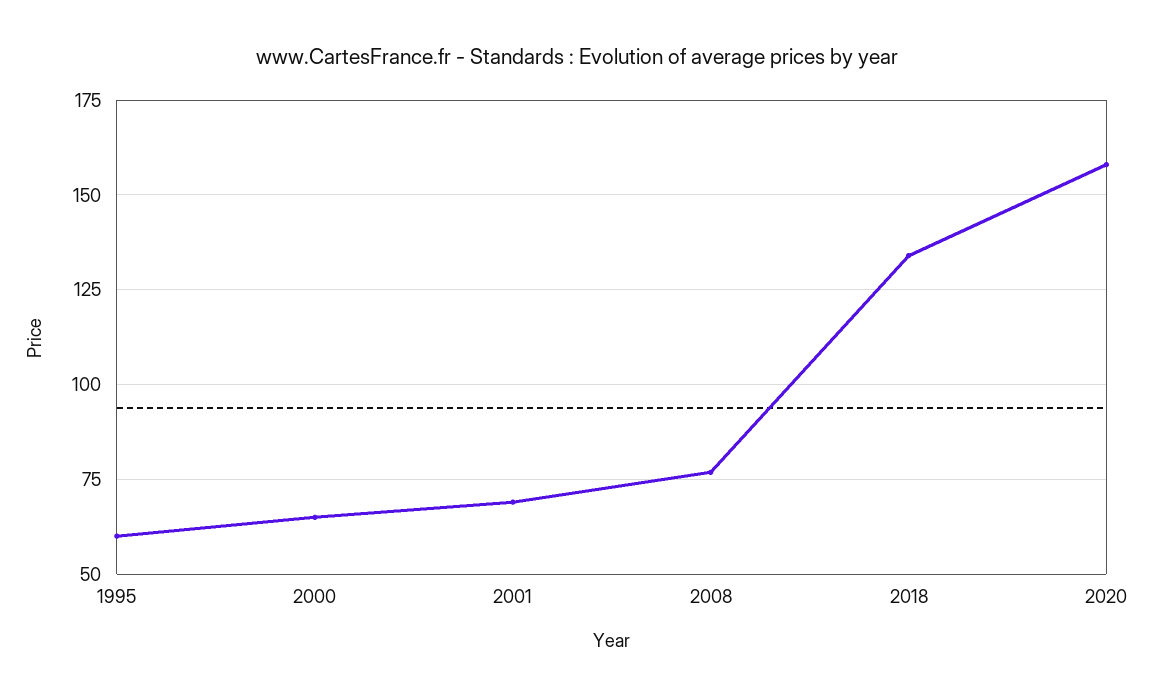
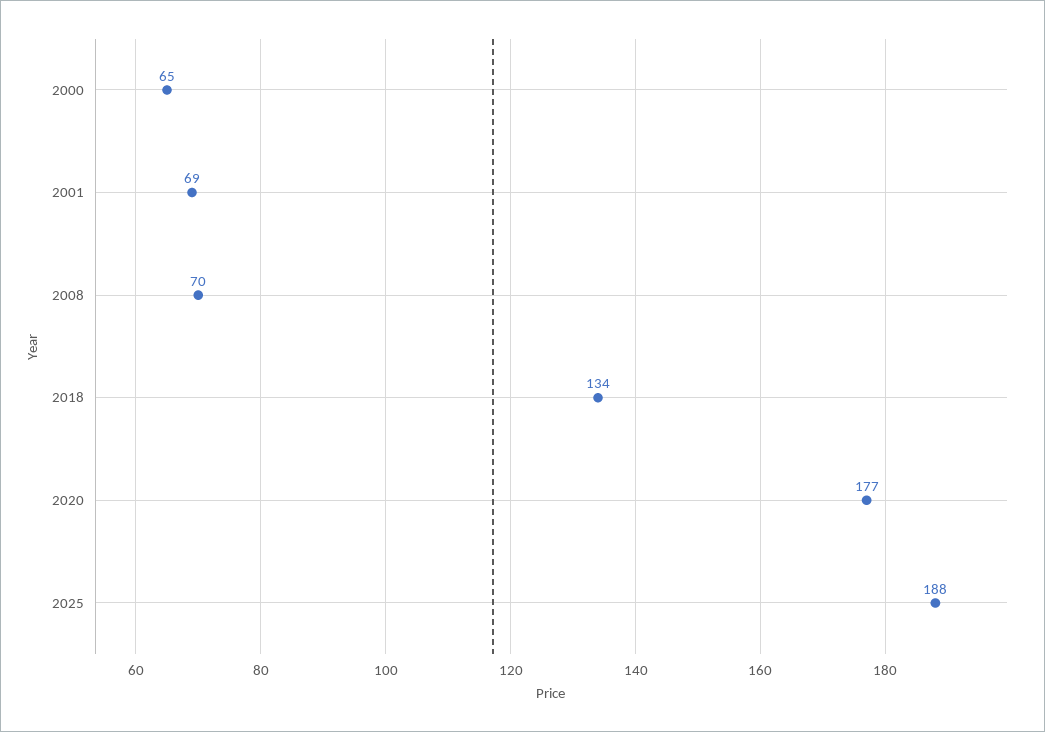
1995: 60 -> none
2008: 77.5 -> 70
2020: 157.5 -> 177
2025: none -> 188

